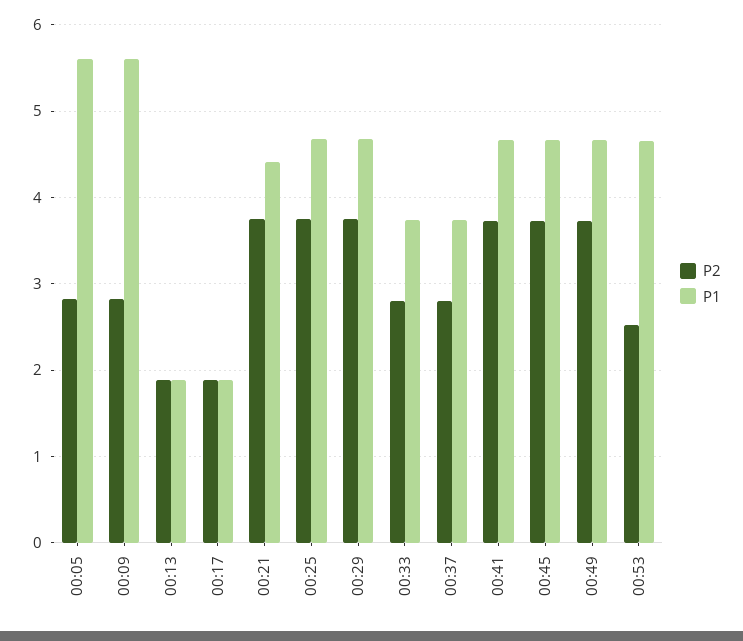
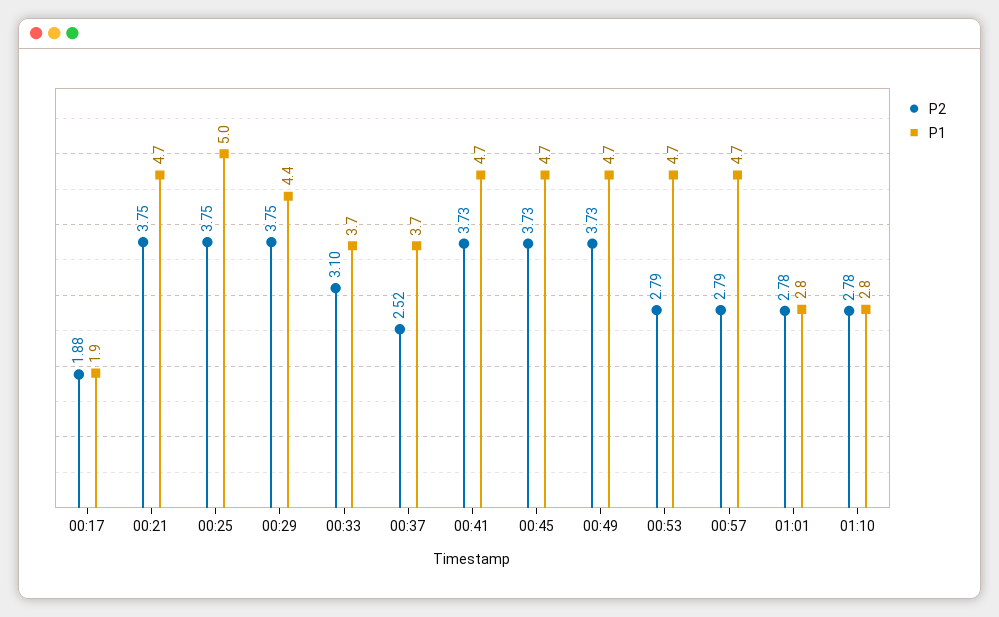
P2, 00:05: 2.8 -> none
P1, 00:05: 5.6 -> none
P2, 00:09: 2.8 -> none
P1, 00:09: 5.6 -> none
P2, 00:13: 1.9 -> none
P1, 00:13: 1.9 -> none
P1, 00:21: 4.4 -> 4.7
P1, 00:25: 4.7 -> 5
P1, 00:29: 4.7 -> 4.4
P2, 00:33: 2.8 -> 3.1
P2, 00:37: 2.8 -> 2.52
P2, 00:53: 2.5 -> 2.79
P2, 00:57: none -> 2.79
P1, 00:57: none -> 4.7
P2, 01:01: none -> 2.78
P1, 01:01: none -> 2.8
P2, 01:10: none -> 2.78
P1, 01:10: none -> 2.8

